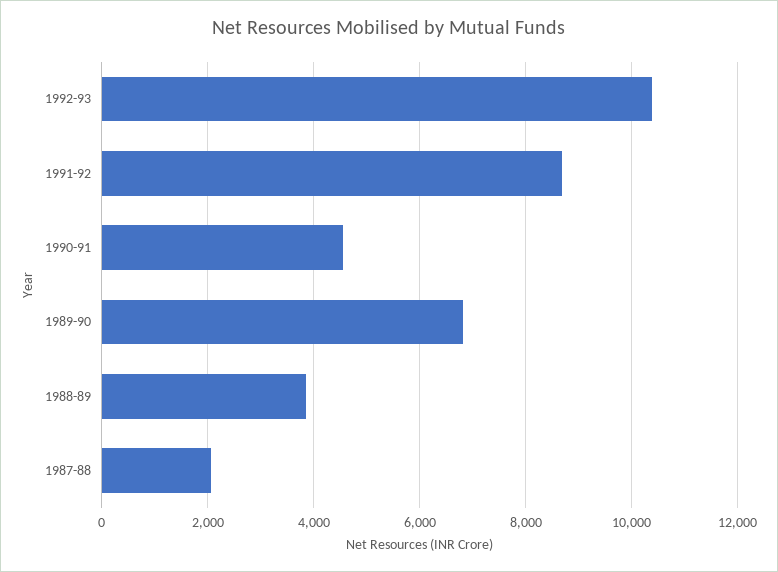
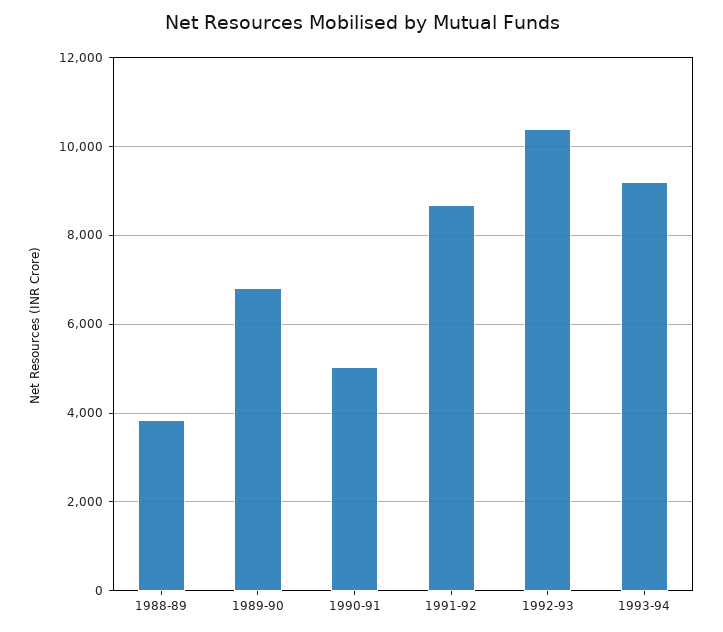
1990-91: 4600 -> 5000
1987-88: 2000 -> none
1993-94: none -> 9200

